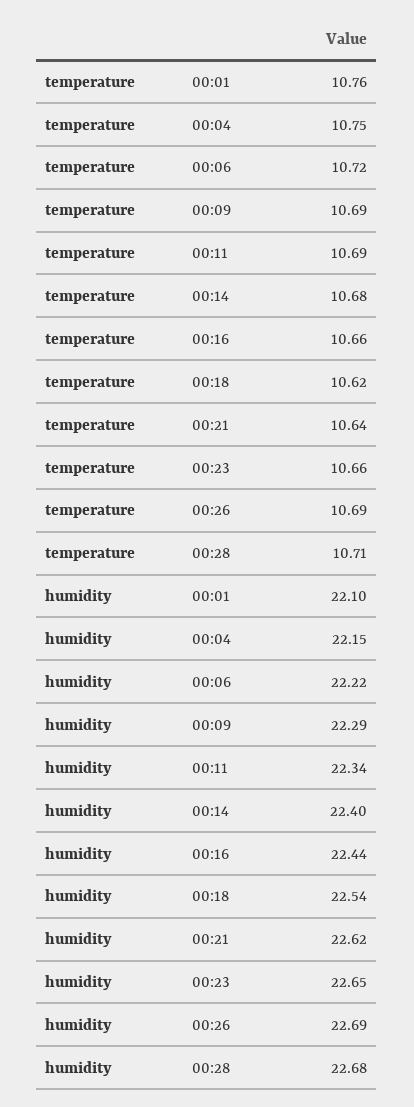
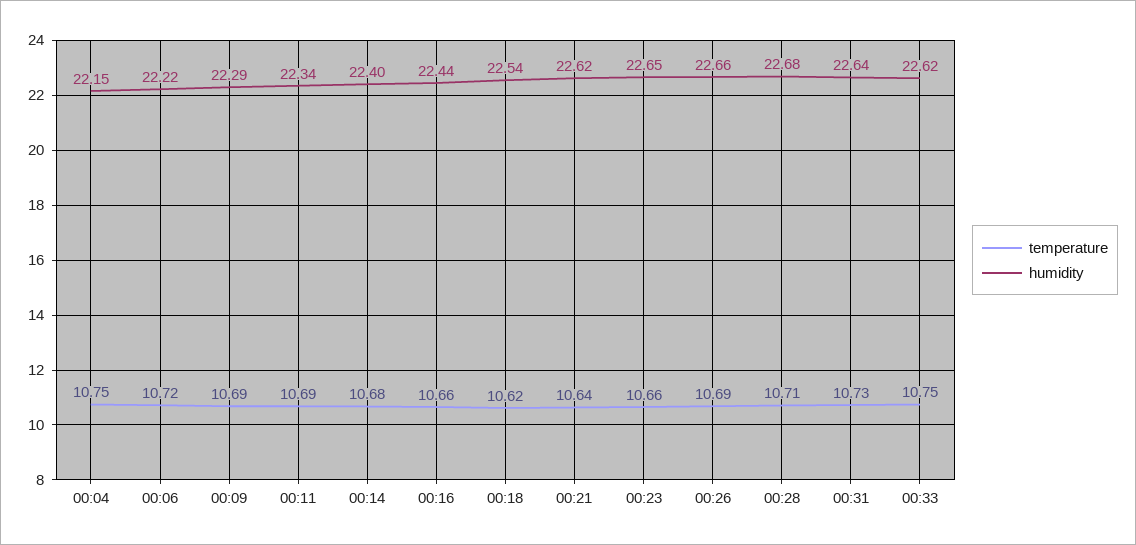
temperature, 00:01: 10.76 -> none
humidity, 00:01: 22.1 -> none
humidity, 00:26: 22.69 -> 22.66
temperature, 00:31: none -> 10.73
humidity, 00:31: none -> 22.64
temperature, 00:33: none -> 10.75
humidity, 00:33: none -> 22.62

